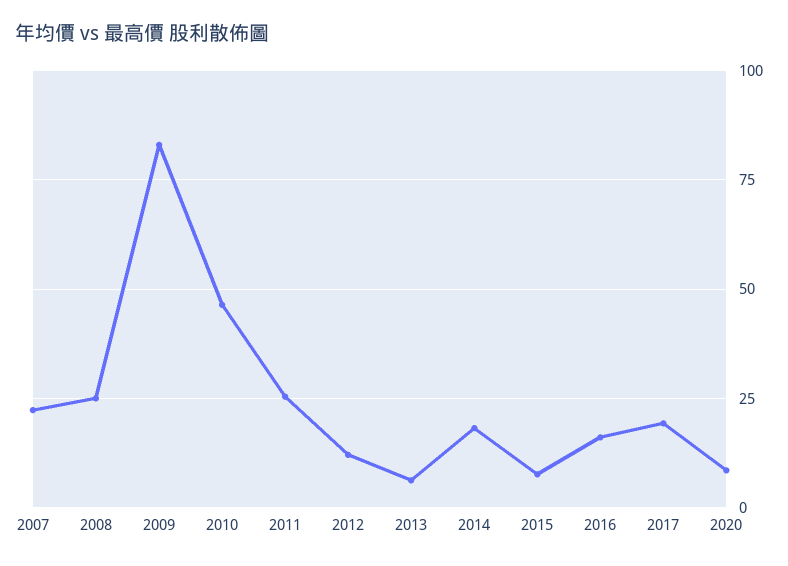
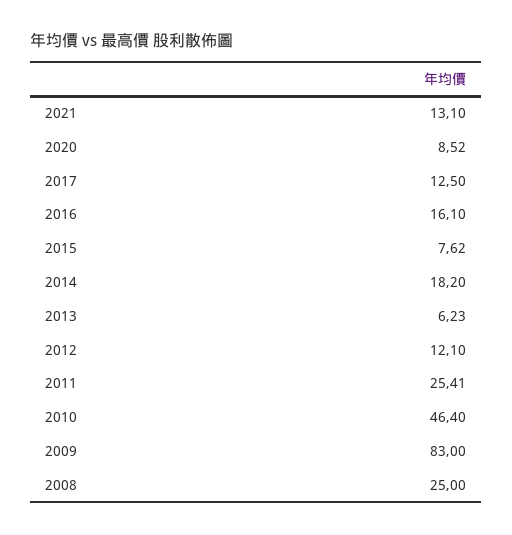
2007: 22.5 -> none
2017: 20 -> 12.5
2021: none -> 13.1

